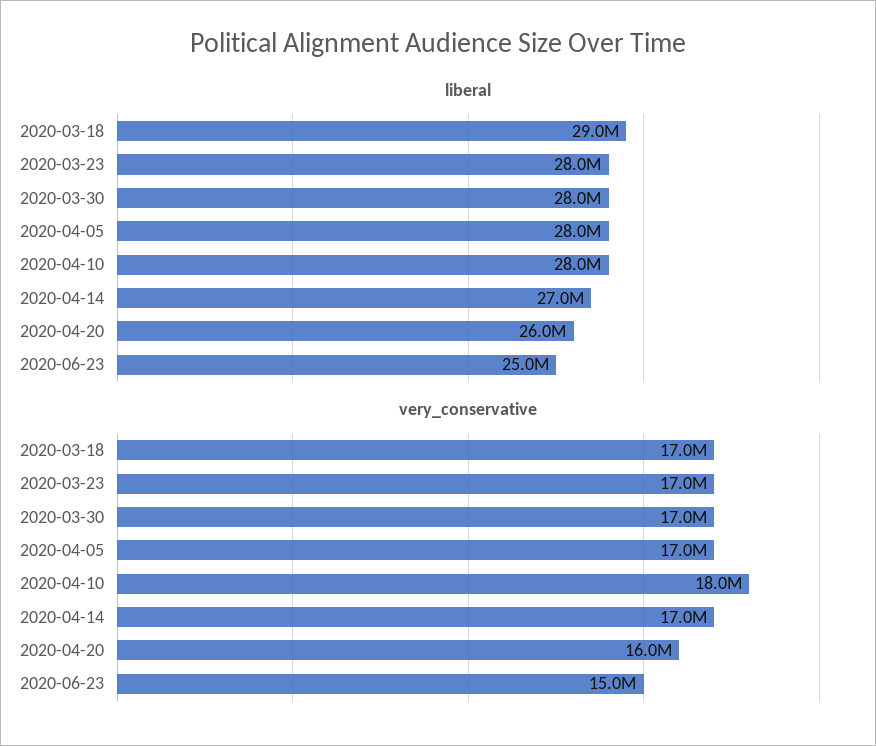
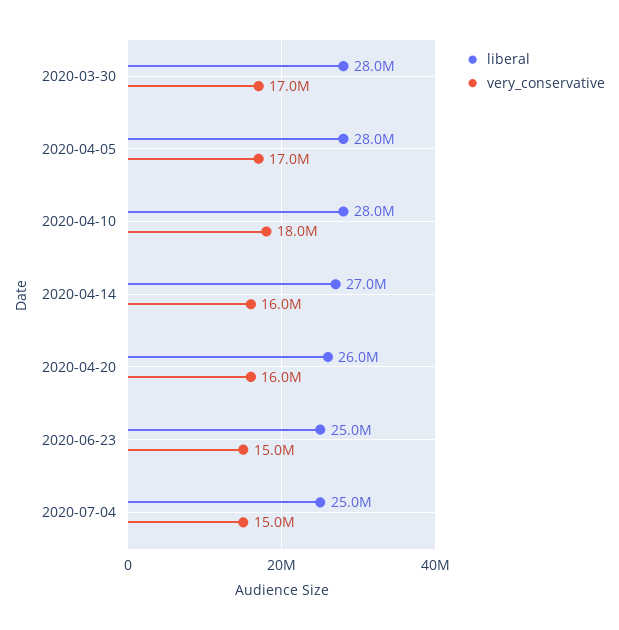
liberal, 2020-03-18: 29000000 -> none
liberal, 2020-03-23: 28000000 -> none
very_conservative, 2020-03-18: 17000000 -> none
very_conservative, 2020-03-23: 17000000 -> none
very_conservative, 2020-04-14: 17000000 -> 16000000
liberal, 2020-07-04: none -> 25000000
very_conservative, 2020-07-04: none -> 15000000

